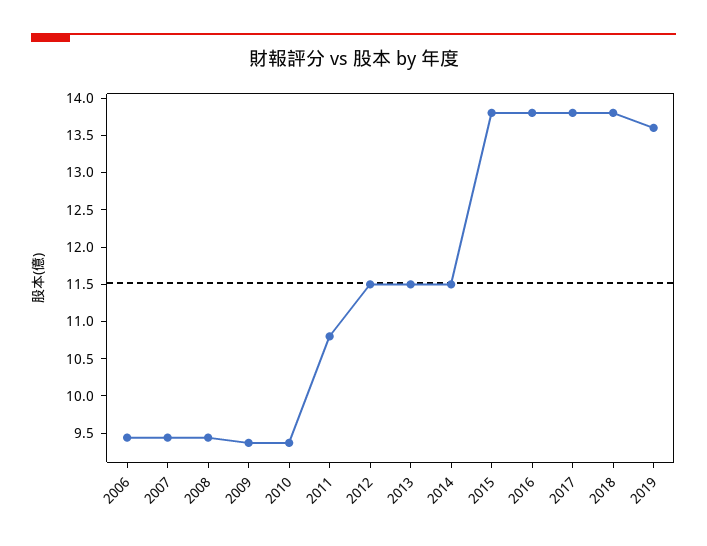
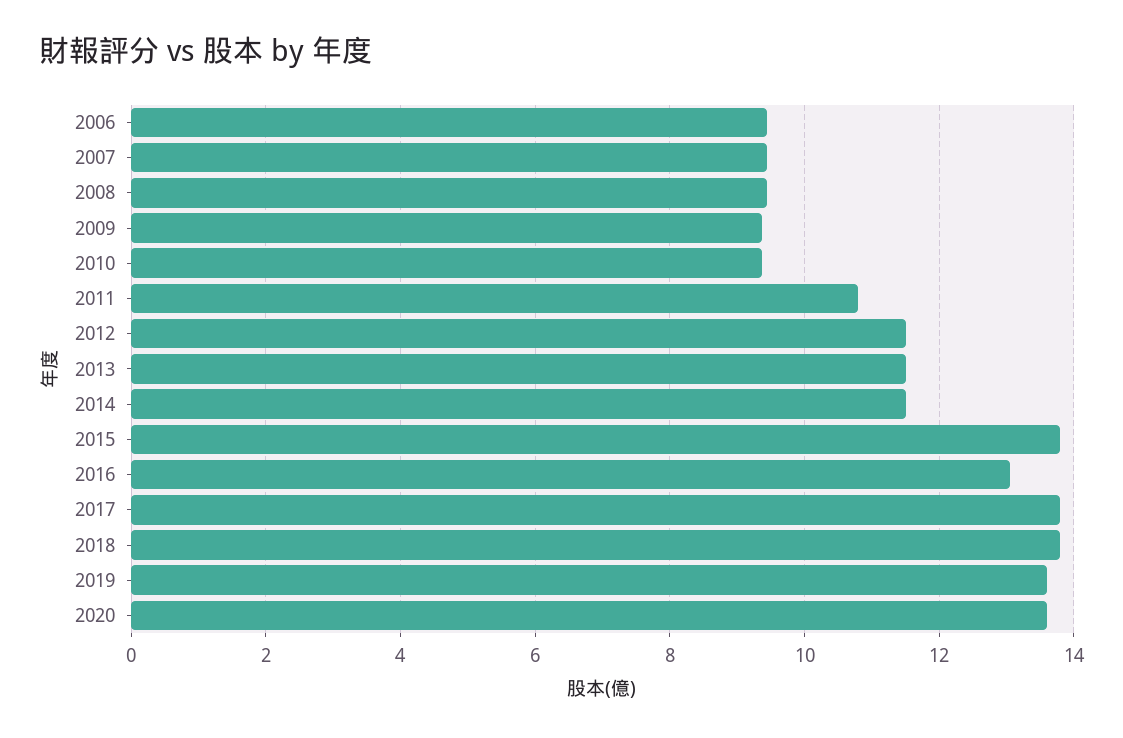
2016: 13.75 -> 13
2020: none -> 13.6

